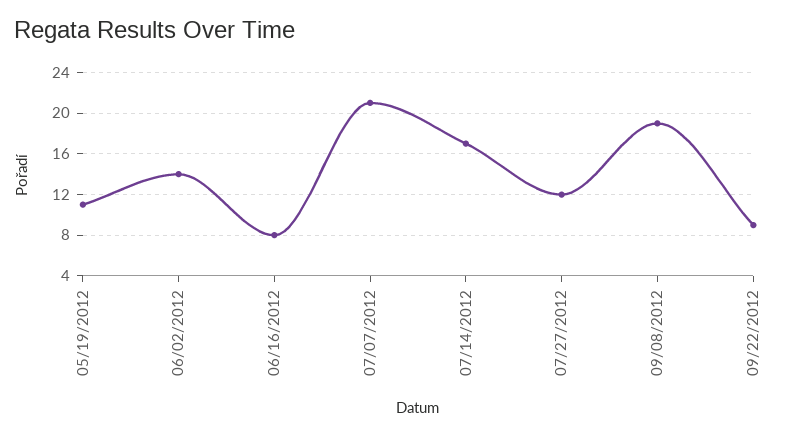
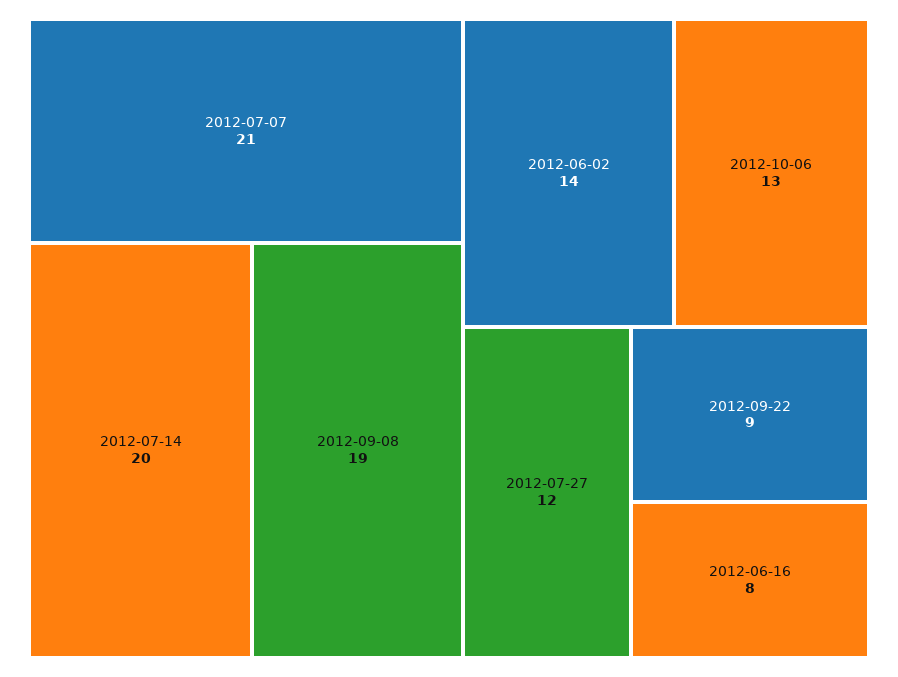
05/19/2012: 11 -> none
07/14/2012: 17 -> 20
2012-10-06: none -> 13

